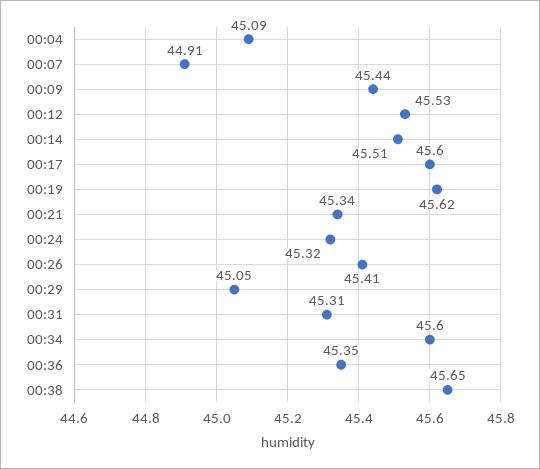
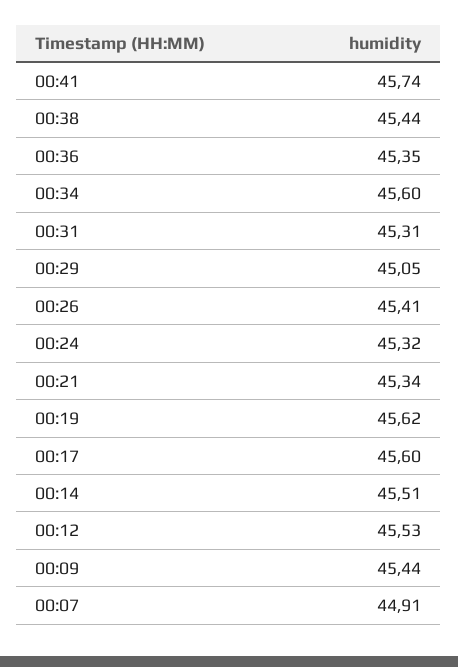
00:04: 45.09 -> none
00:38: 45.65 -> 45.44
00:41: none -> 45.74

